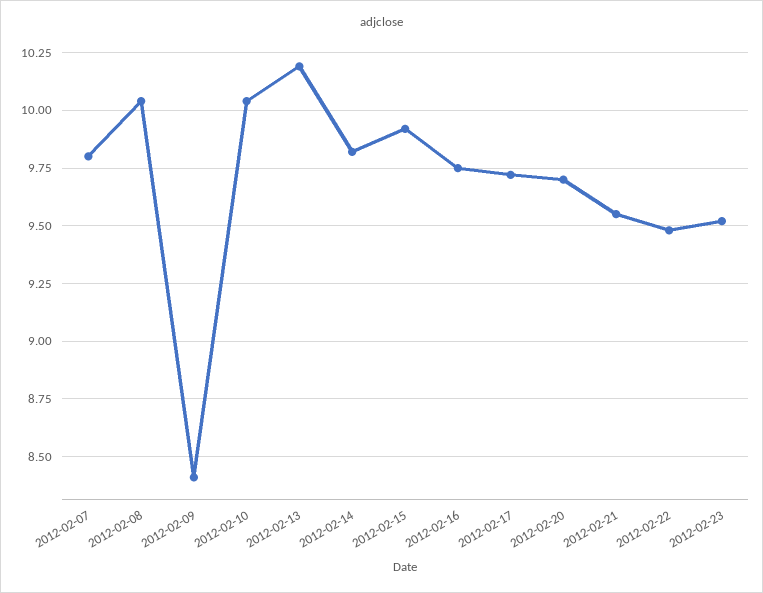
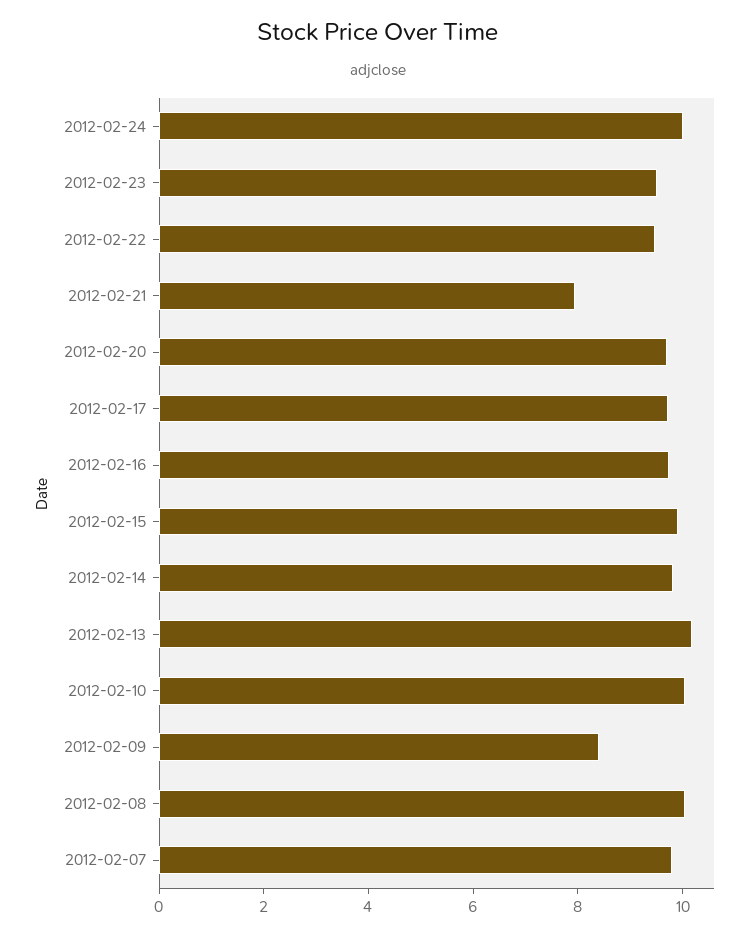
2012-02-21: 9.55 -> 8
2012-02-24: none -> 10

